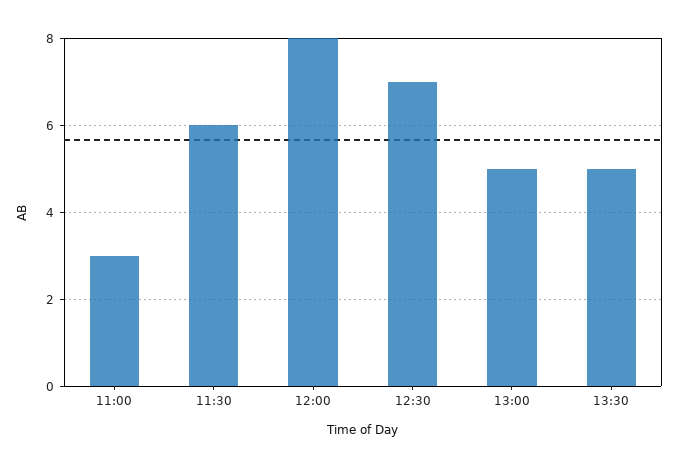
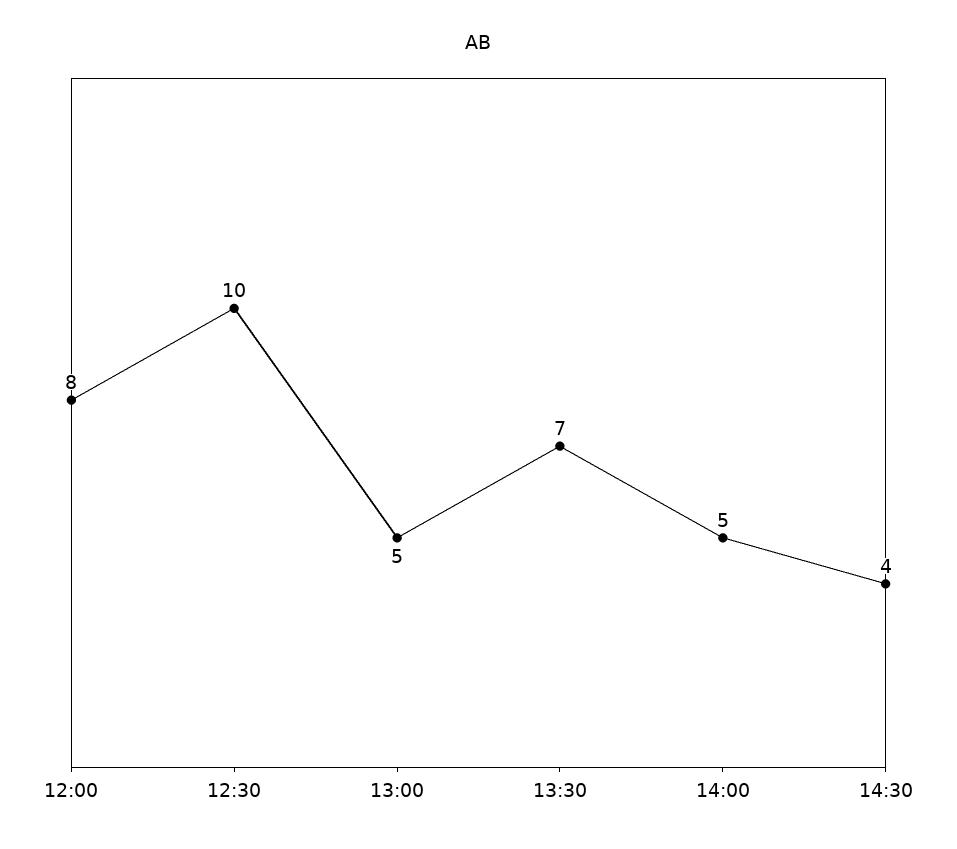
11:00: 3 -> none
11:30: 6 -> none
12:30: 7 -> 10
13:30: 5 -> 7
14:00: none -> 5
14:30: none -> 4

